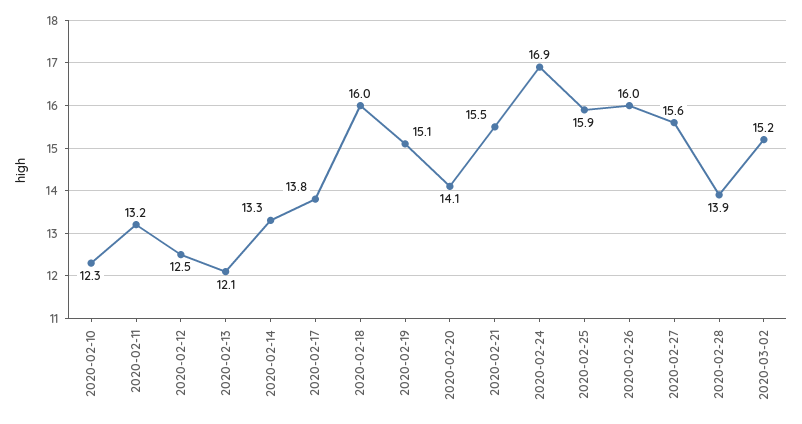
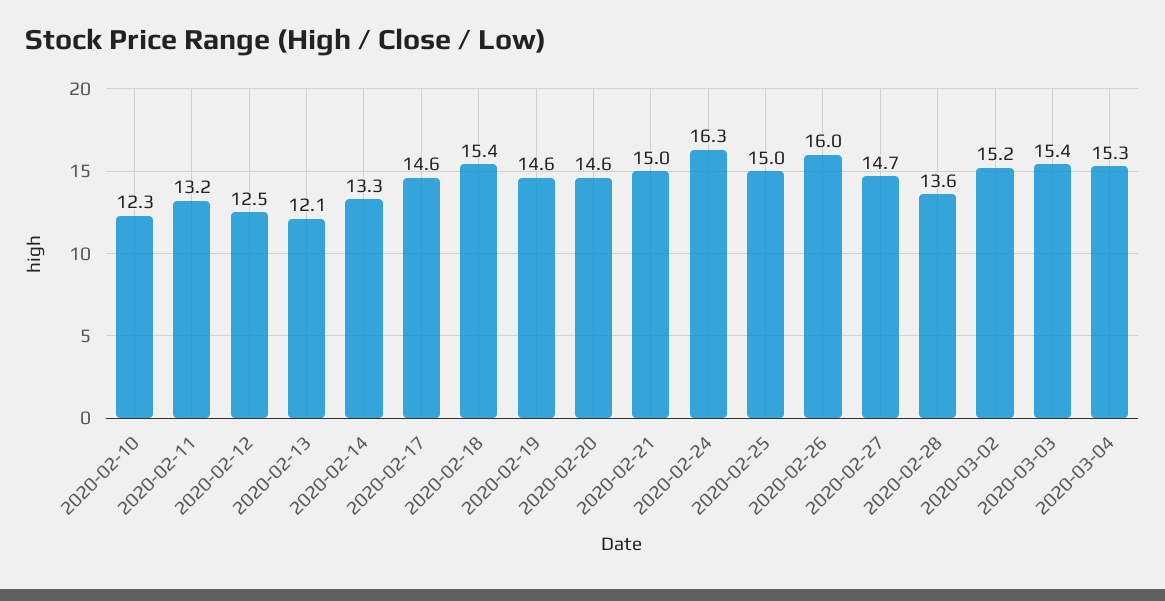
2020-02-17: 13.8 -> 14.6
2020-02-18: 16 -> 15.4
2020-02-19: 15.1 -> 14.6
2020-02-20: 14.1 -> 14.6
2020-02-21: 15.5 -> 15
2020-02-24: 16.9 -> 16.3
2020-02-25: 15.9 -> 15
2020-02-27: 15.6 -> 14.7
2020-02-28: 13.9 -> 13.6
2020-03-03: none -> 15.4
2020-03-04: none -> 15.3

